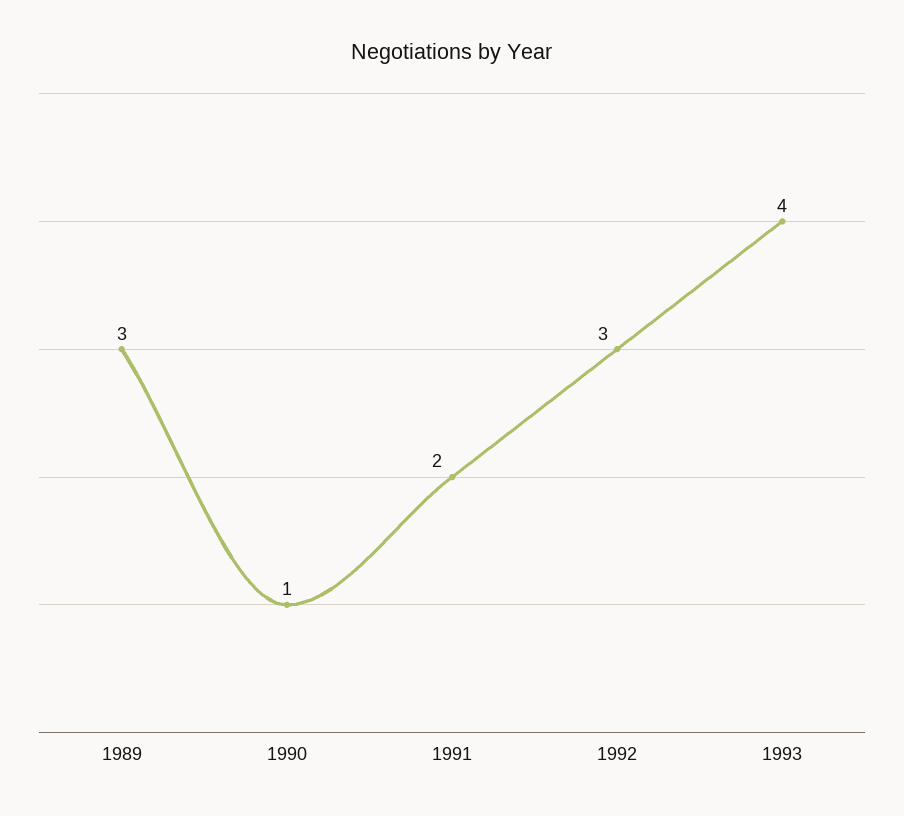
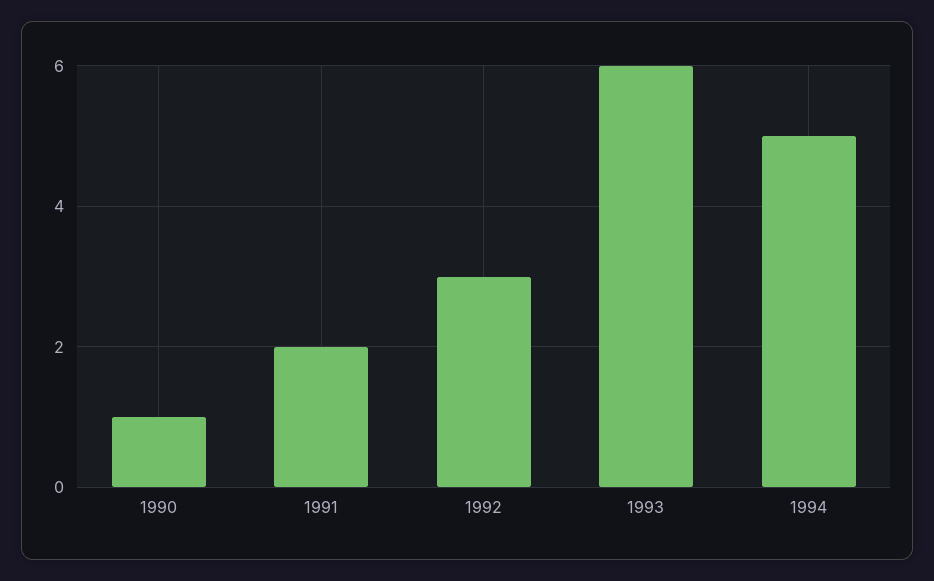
1989: 3 -> none
1993: 4 -> 6
1994: none -> 5

